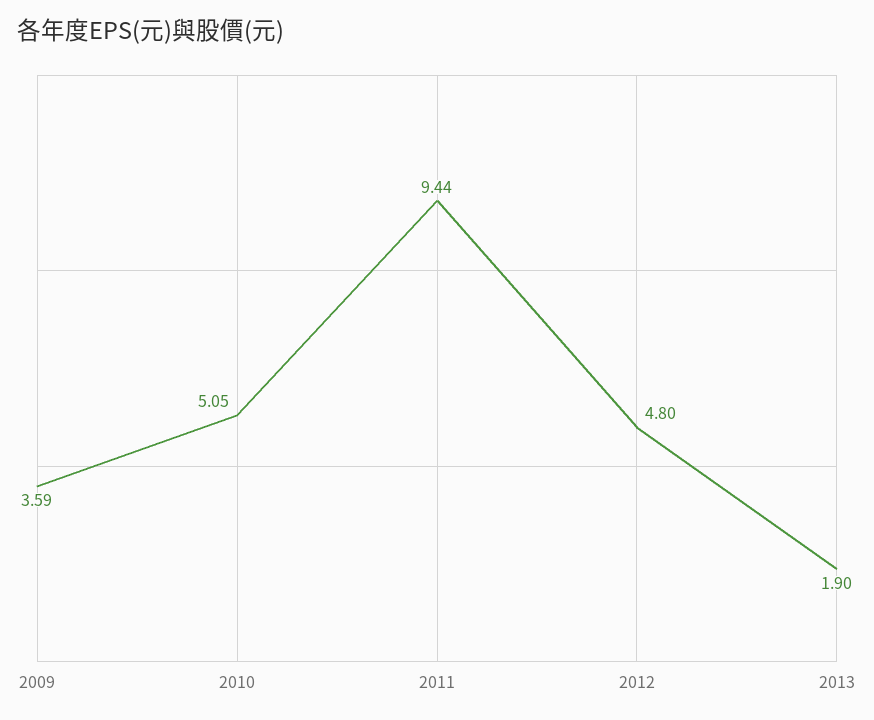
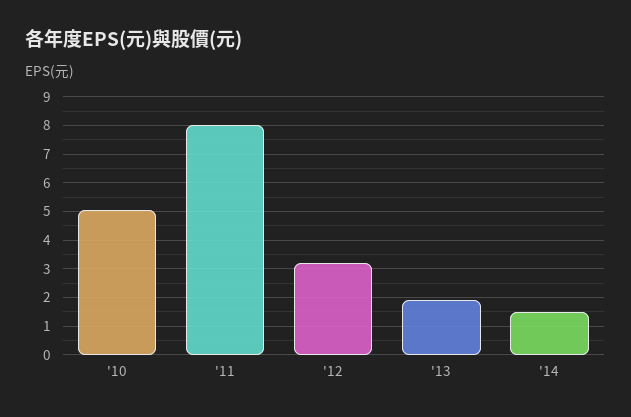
2009: 3.59 -> none
2011: 9.44 -> 8
2012: 4.8 -> 3.25
'14: none -> 1.5

